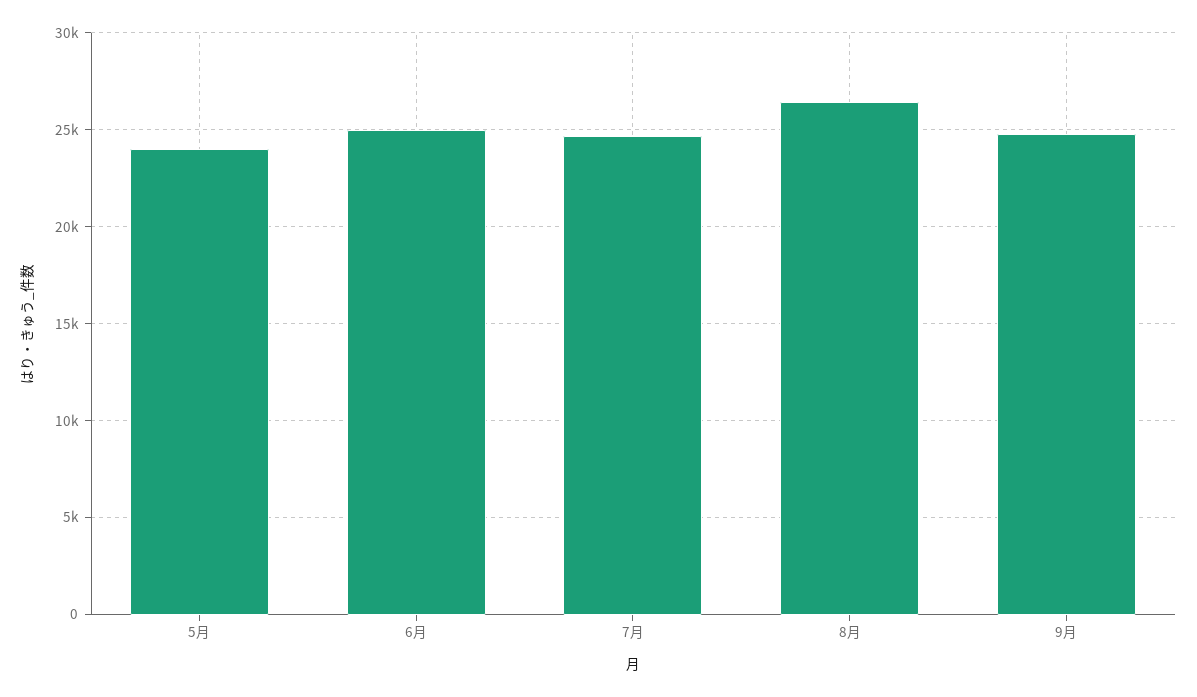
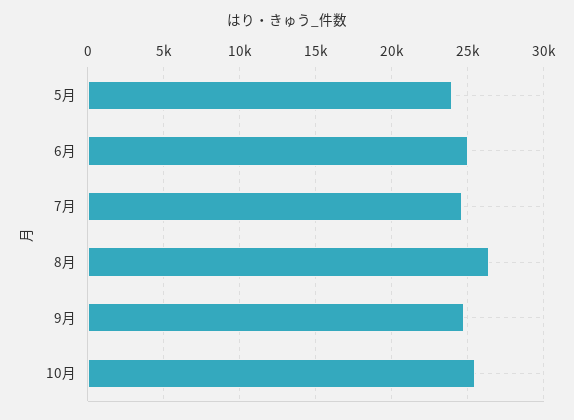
10月: none -> 25500

